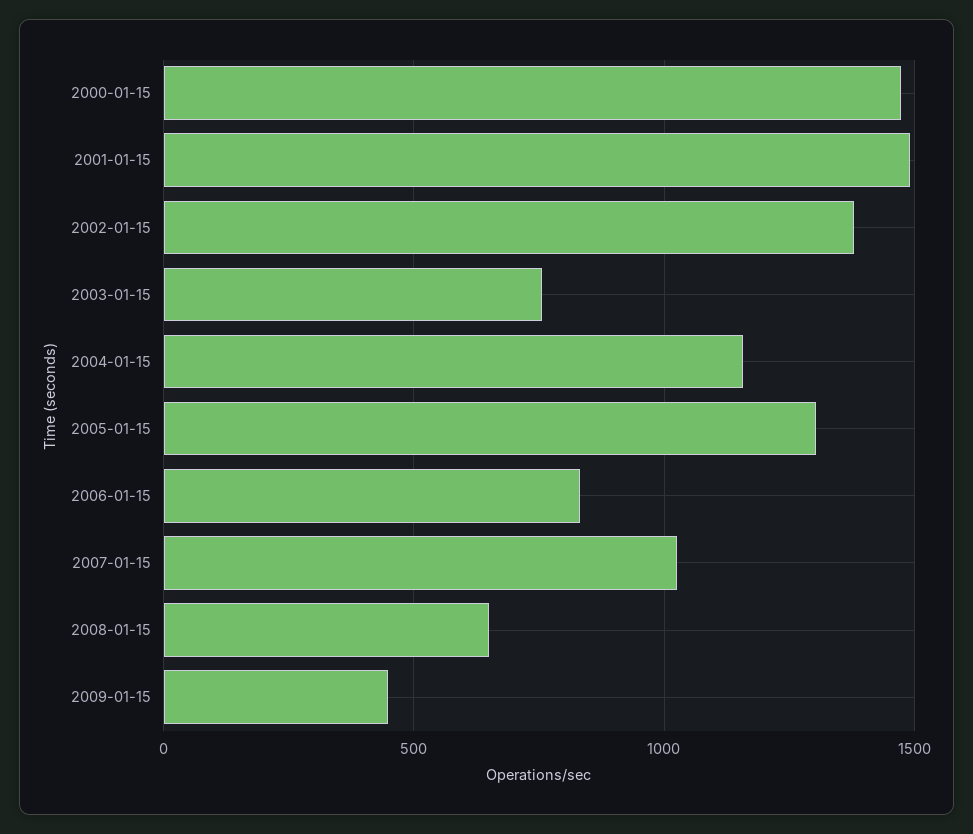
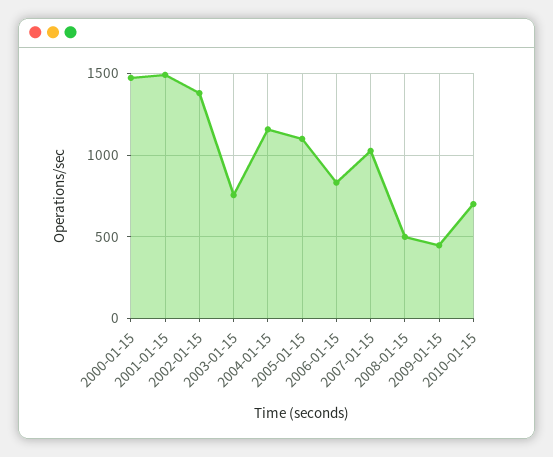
2005-01-15: 1300 -> 1100
2008-01-15: 650 -> 500
2010-01-15: none -> 700

